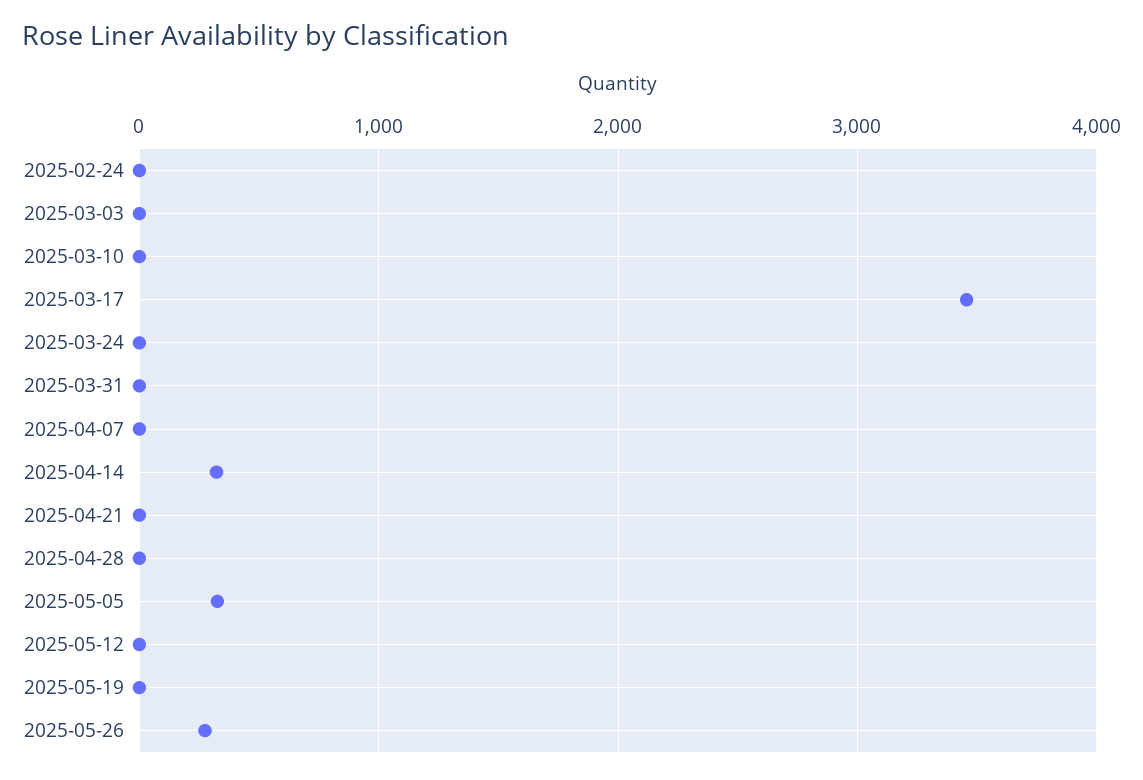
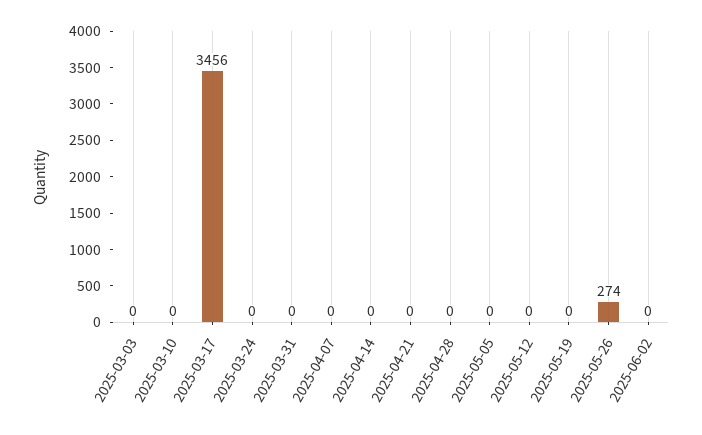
2025-02-24: 0 -> none
2025-04-14: 300 -> 0
2025-05-05: 300 -> 0
2025-06-02: none -> 0

